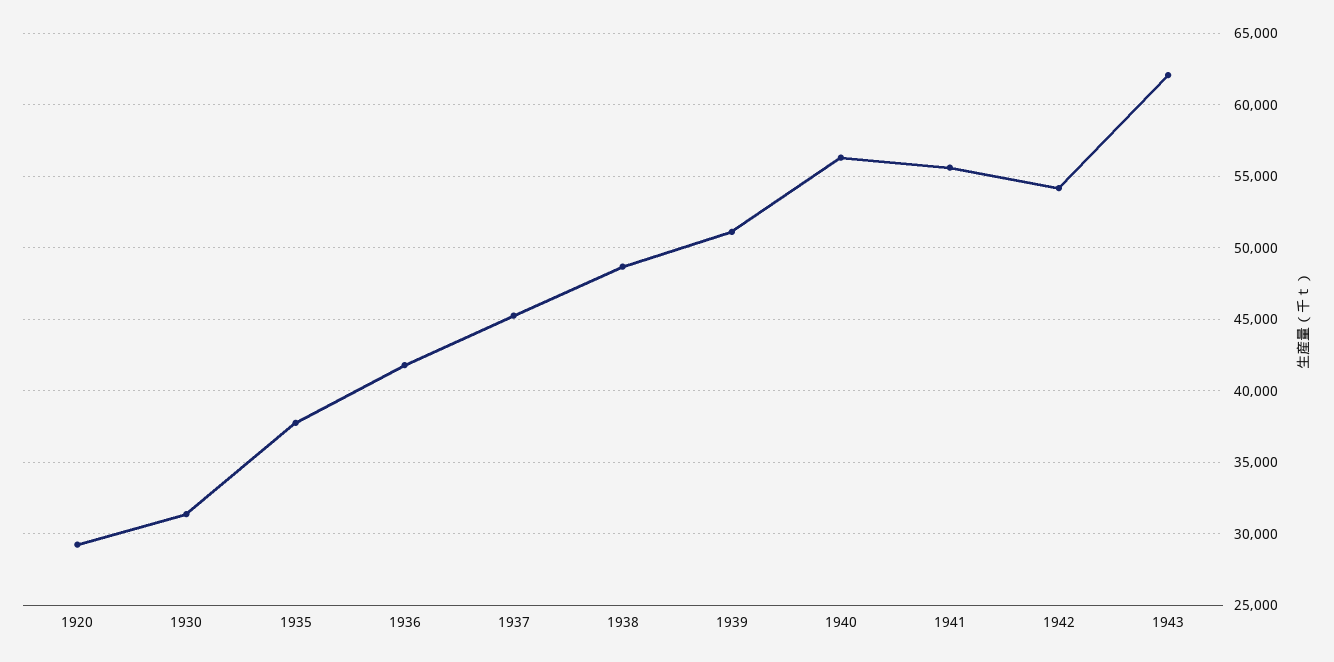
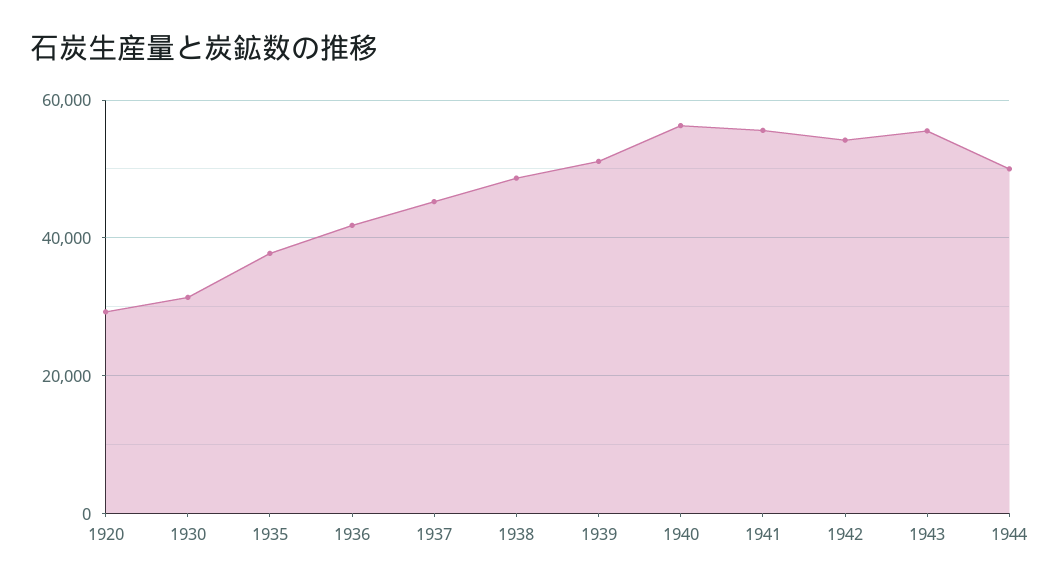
1943: 62000 -> 56000
1944: none -> 50000

